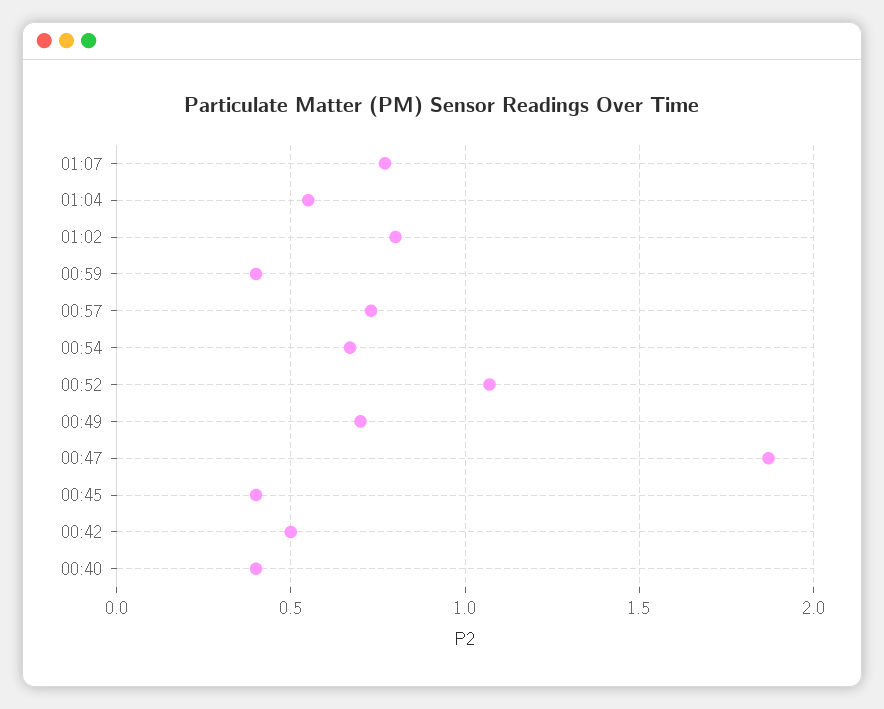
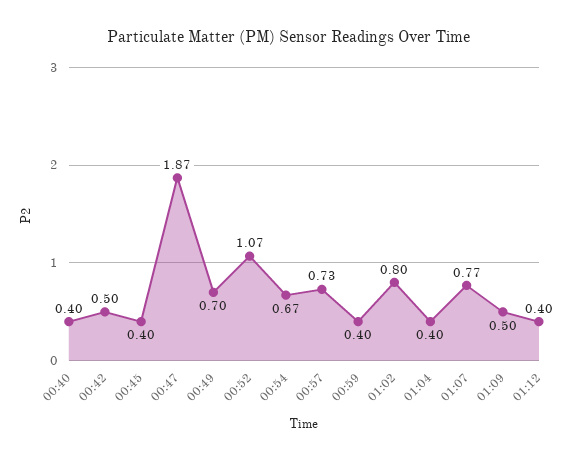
01:04: 0.55 -> 0.4
01:09: none -> 0.5
01:12: none -> 0.4

